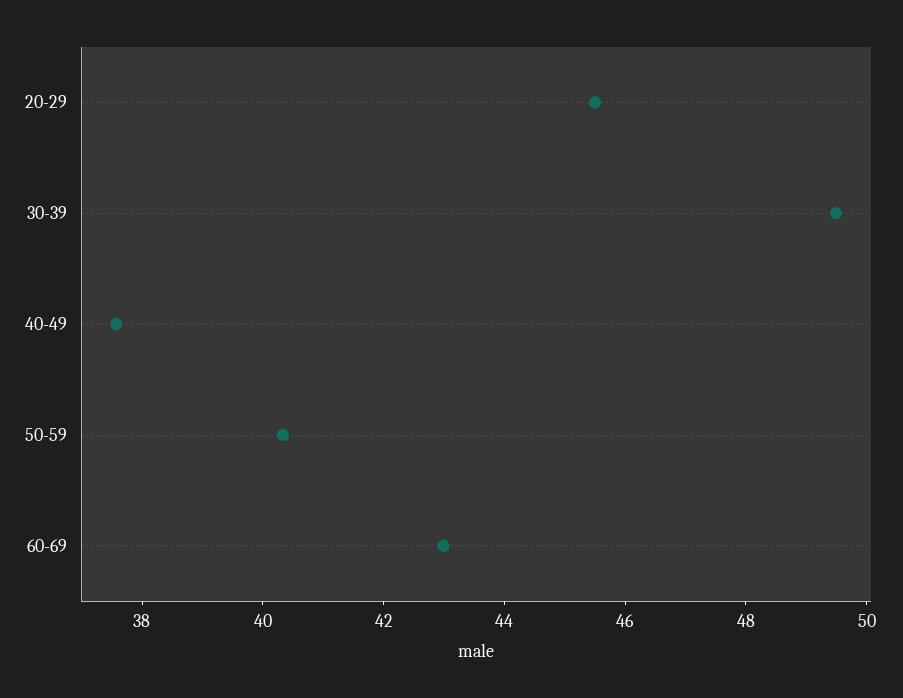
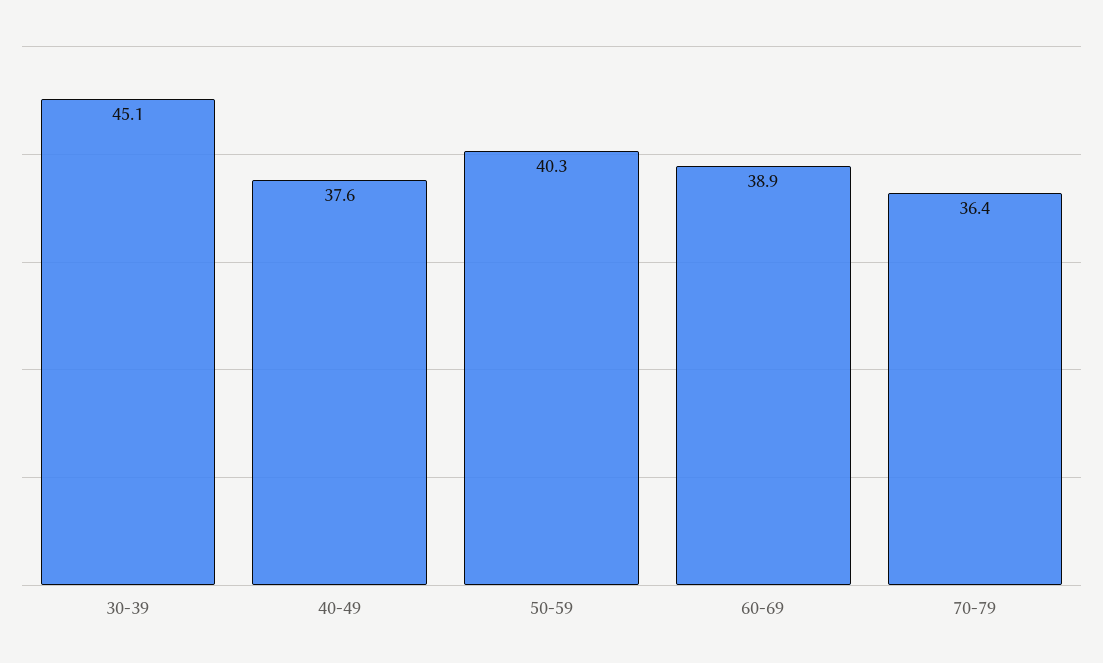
20-29: 45.5 -> none
30-39: 49.5 -> 45.1
60-69: 43 -> 38.9
70-79: none -> 36.4

